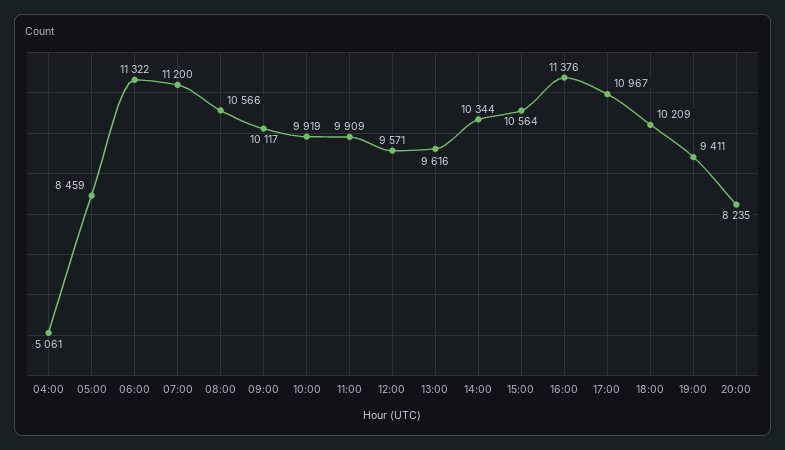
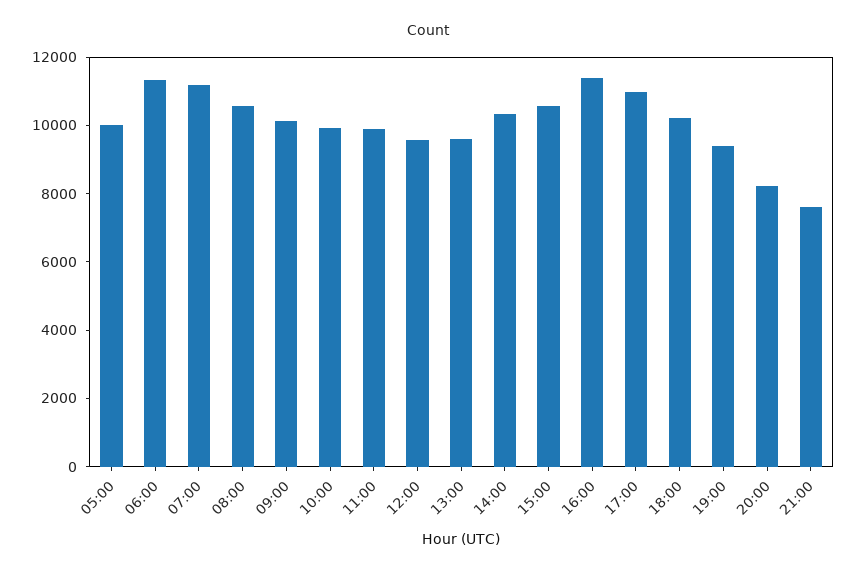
04:00: 5061 -> none
05:00: 8459 -> 10000
21:00: none -> 7500

